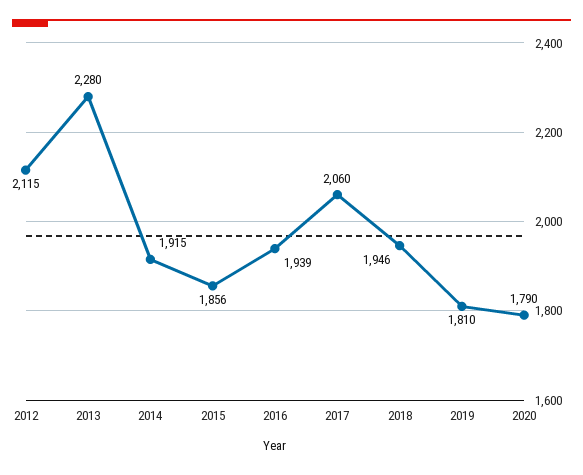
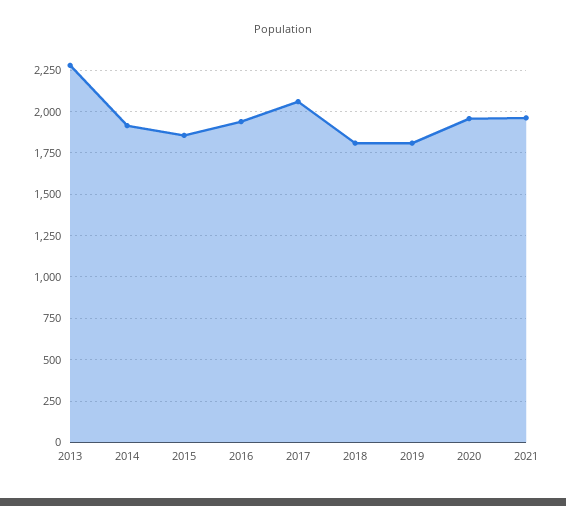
2012: 2115 -> none
2018: 1946 -> 1800
2020: 1790 -> 1950
2021: none -> 1950

